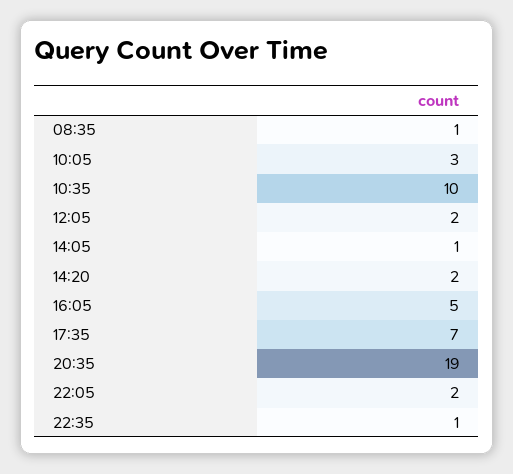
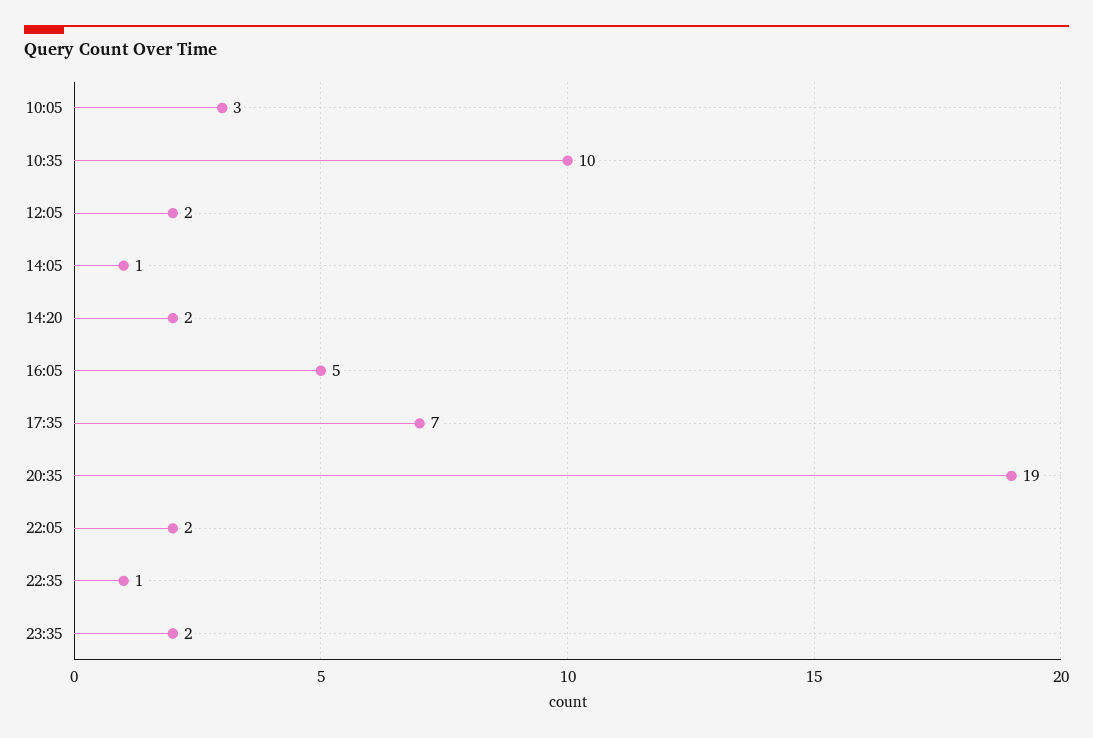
08:35: 1 -> none
23:35: none -> 2

